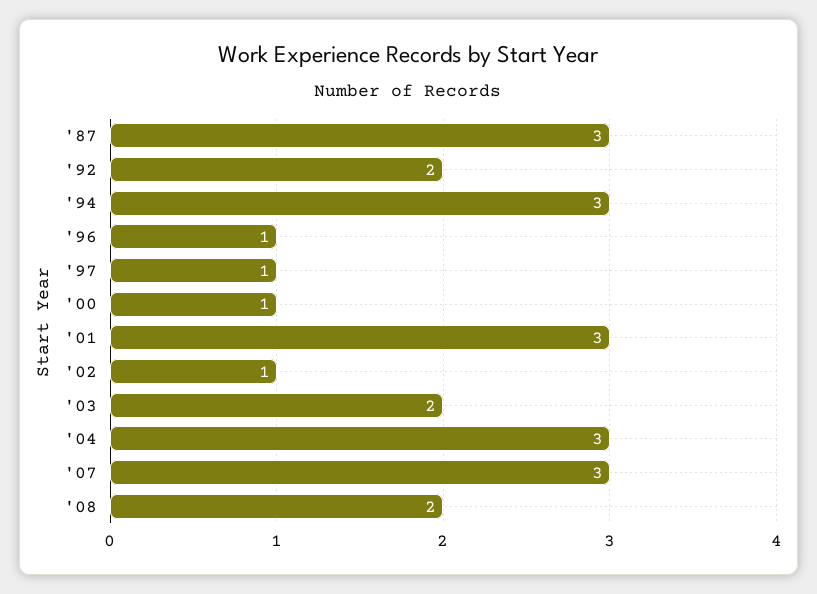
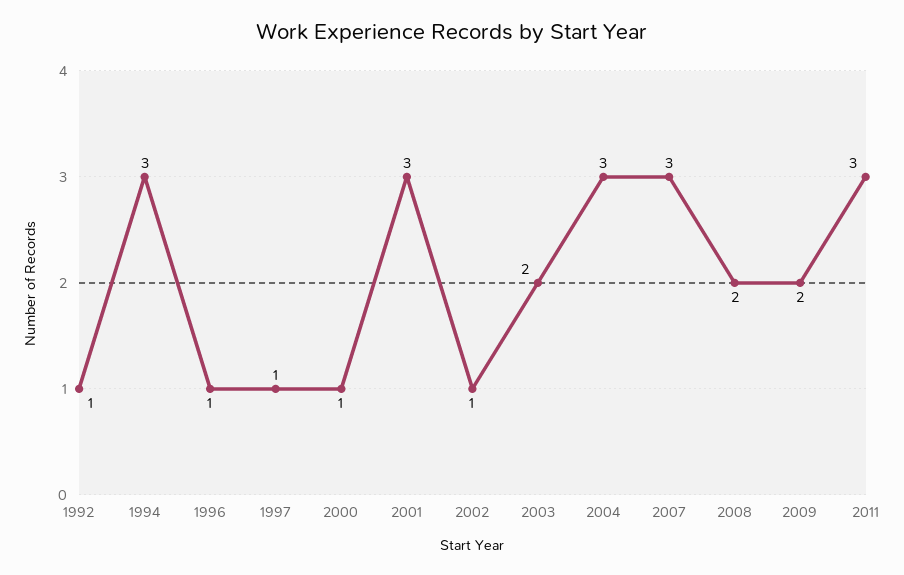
'87: 3 -> none
'92: 2 -> 1
2009: none -> 2
2011: none -> 3

